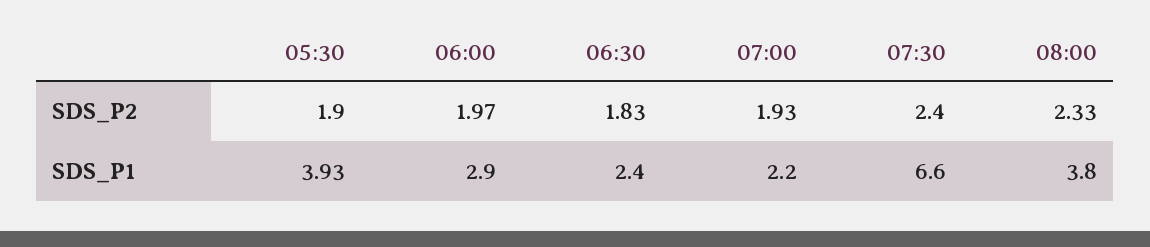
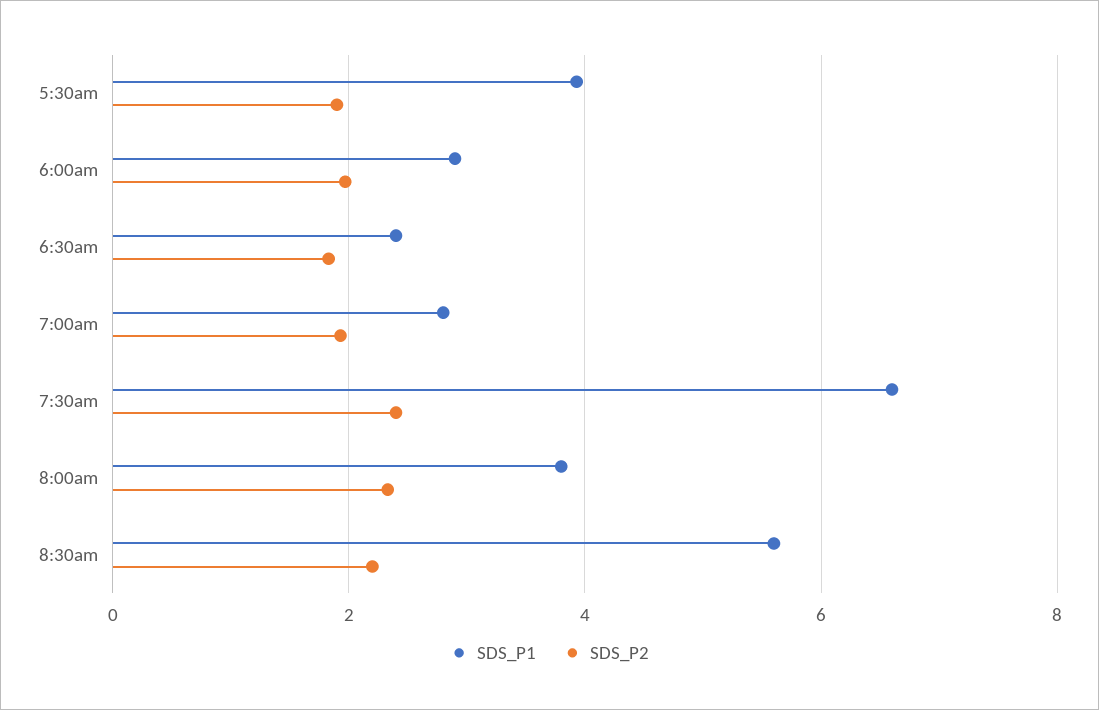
SDS_P1, 07:00: 2.2 -> 2.8
SDS_P1, 8:30am: none -> 5.6
SDS_P2, 8:30am: none -> 2.2

